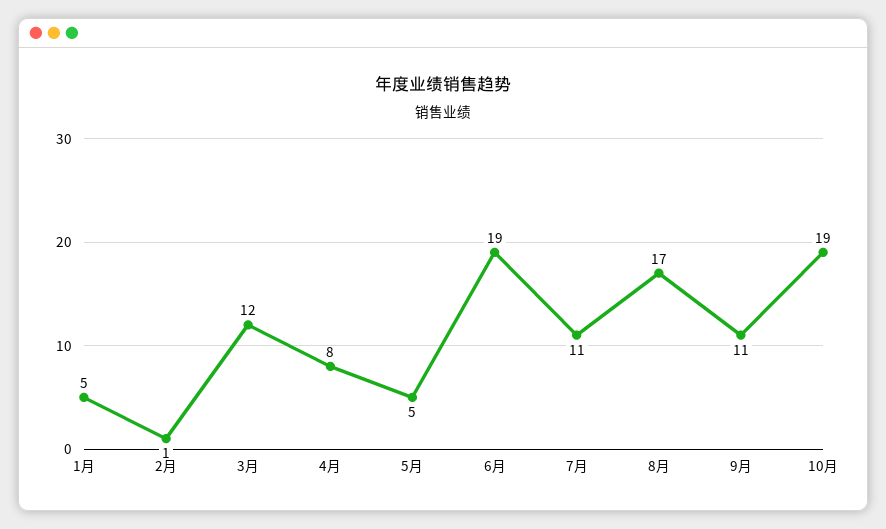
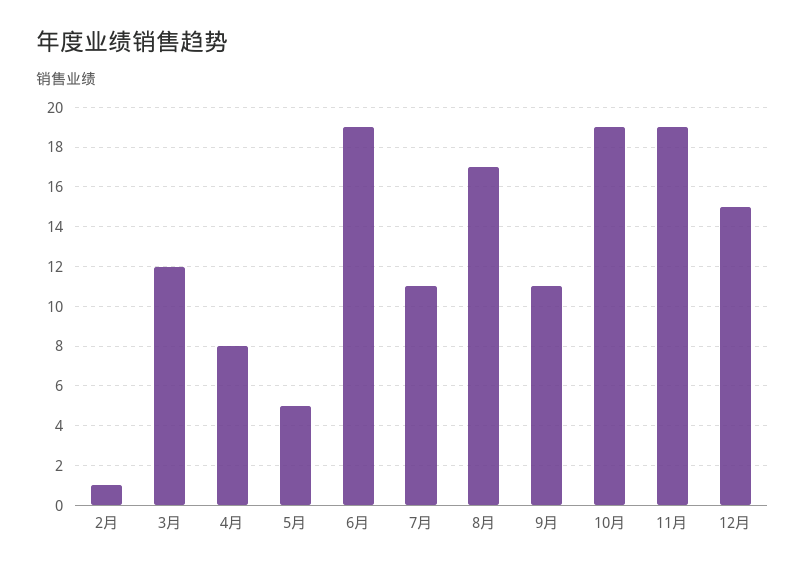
1月: 5 -> none
11月: none -> 19
12月: none -> 15

